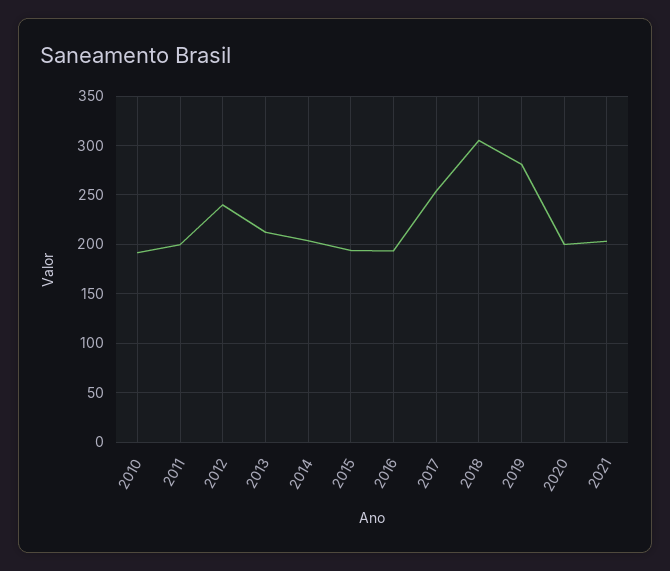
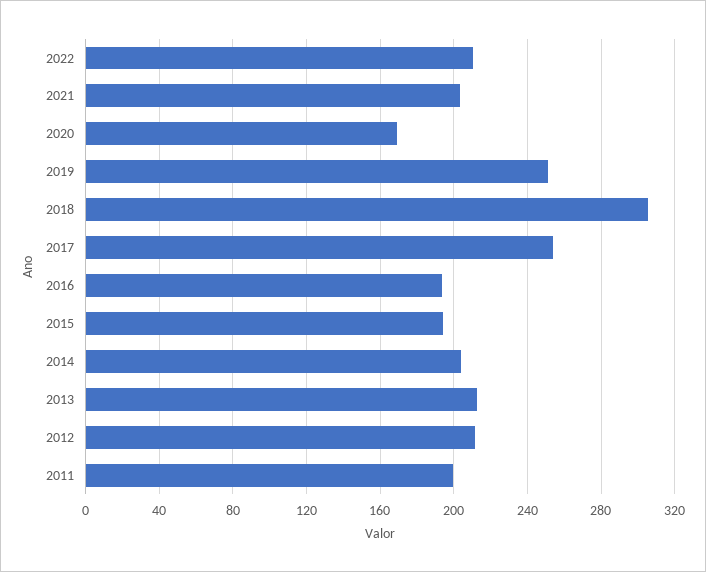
2010: 190 -> none
2012: 240 -> 210
2019: 280 -> 250
2020: 200 -> 170
2022: none -> 210

